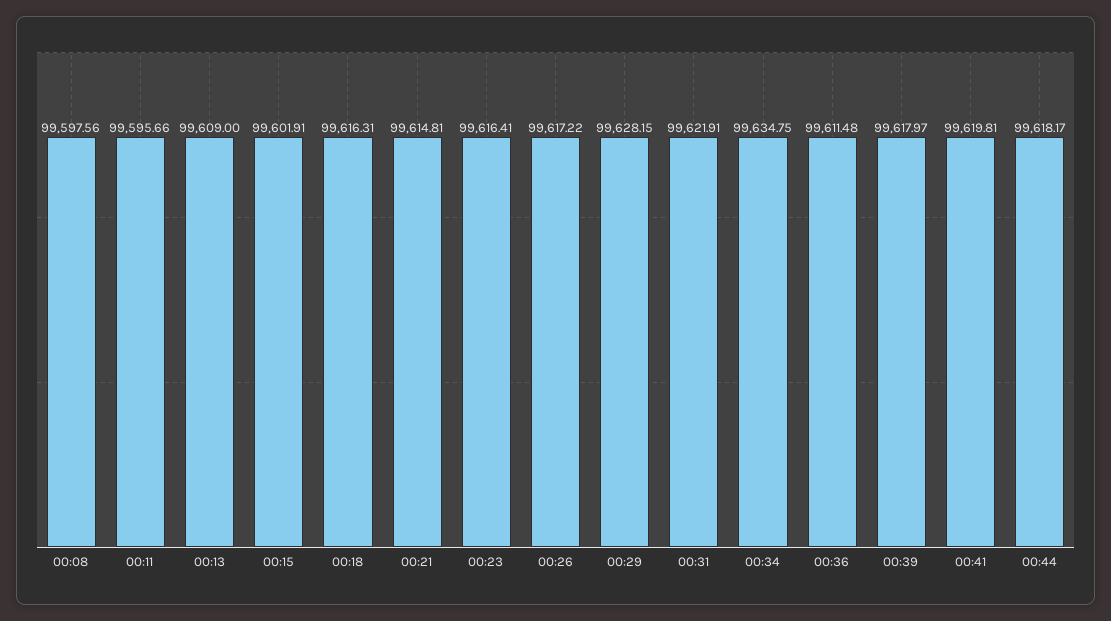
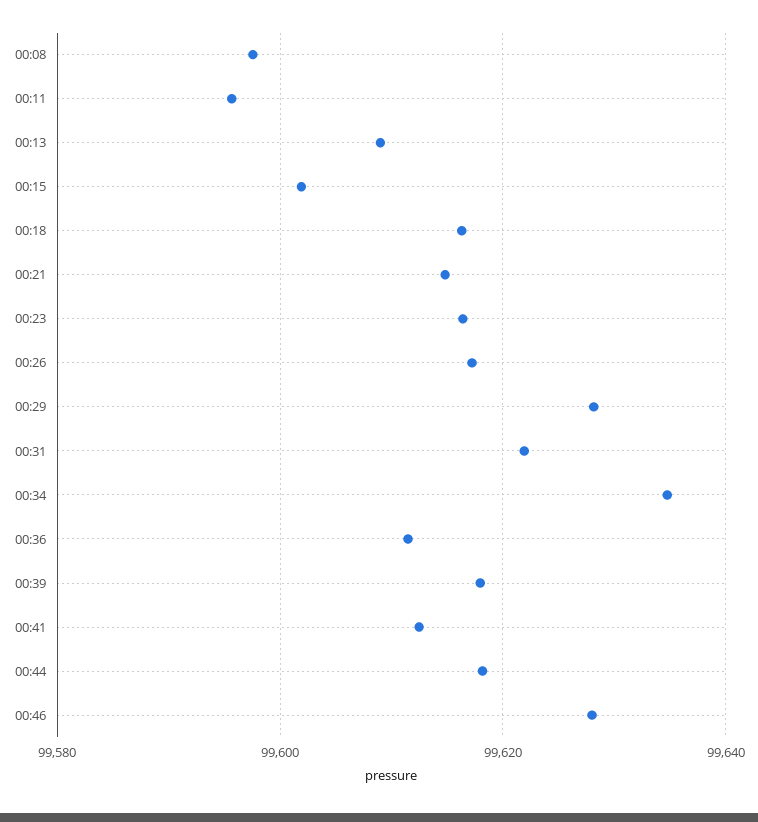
00:41: 99619.81 -> 99612
00:46: none -> 99628

